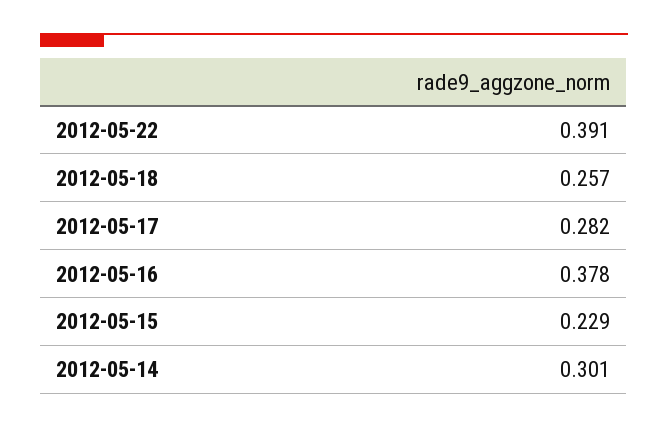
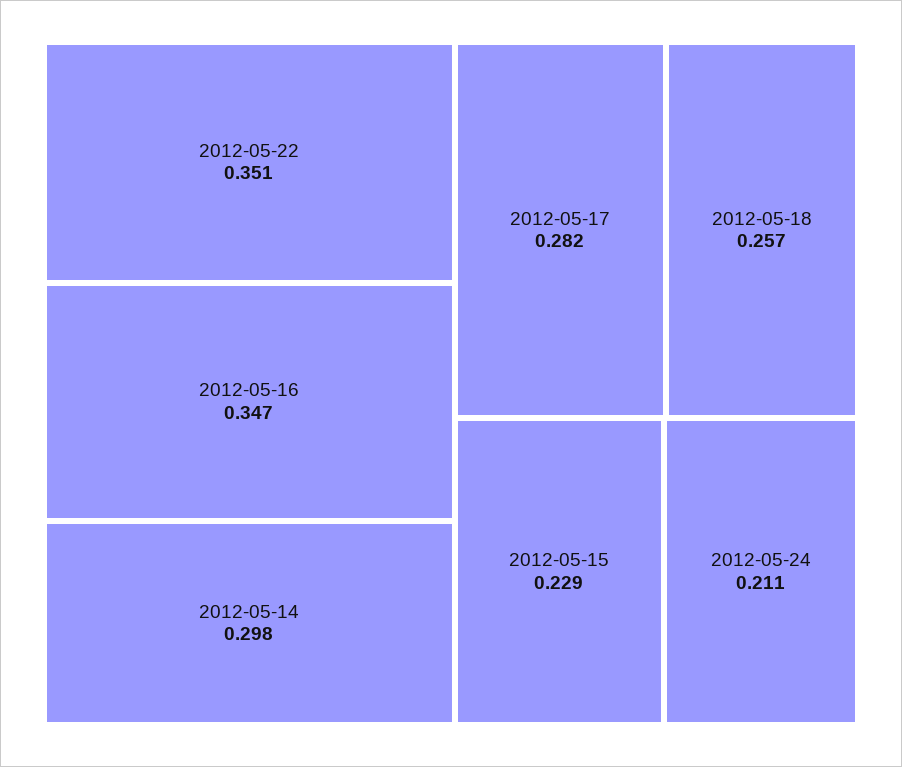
2012-05-22: 0.391 -> 0.351
2012-05-16: 0.378 -> 0.347
2012-05-14: 0.301 -> 0.298
2012-05-24: none -> 0.211

